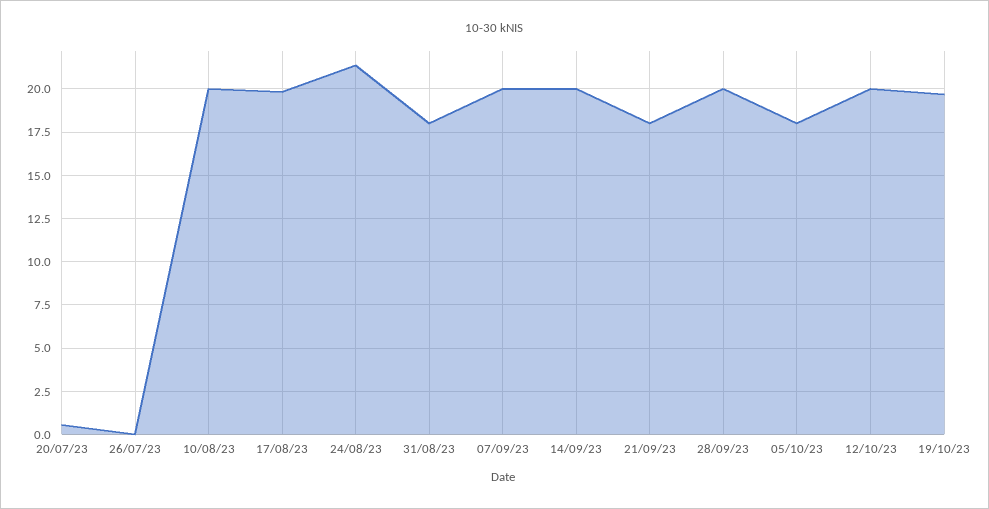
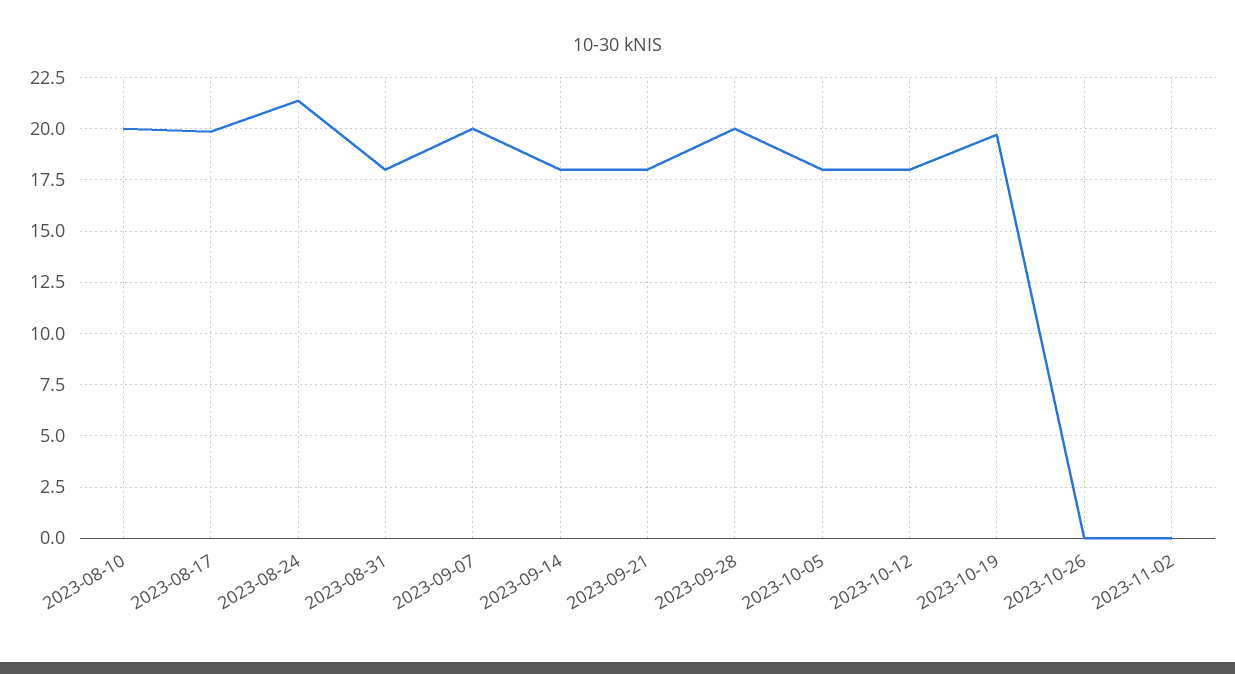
20/07/23: 0.5 -> none
26/07/23: 0 -> none
14/09/23: 20 -> 18
12/10/23: 20 -> 18
2023-10-26: none -> 0
2023-11-02: none -> 0

